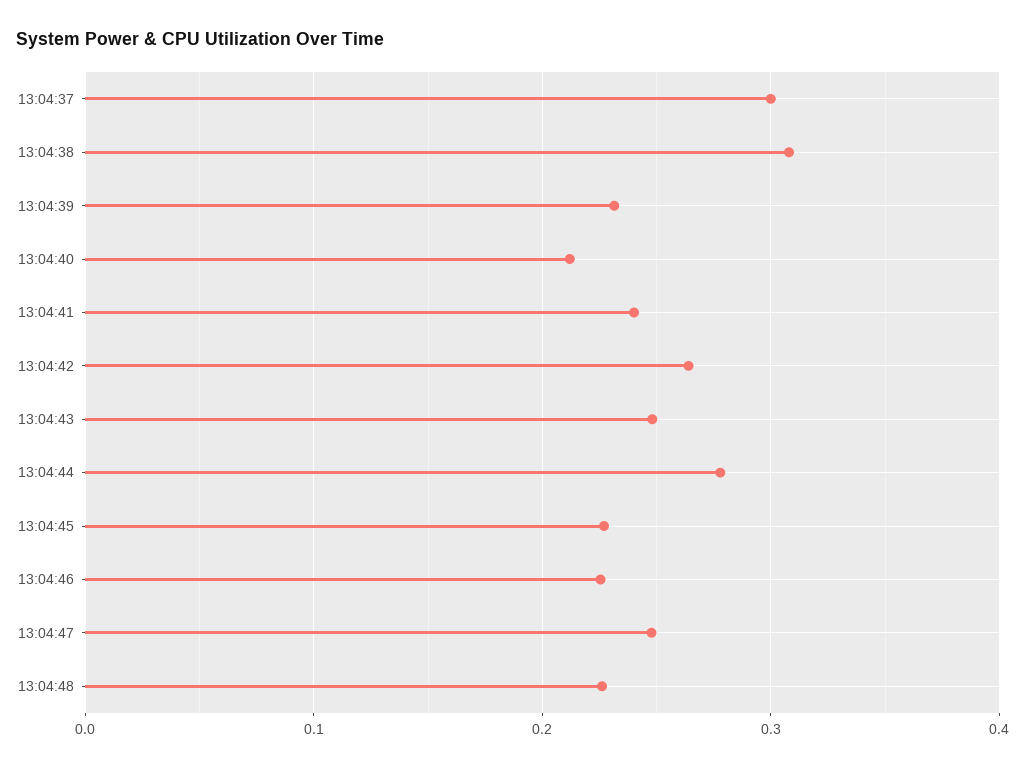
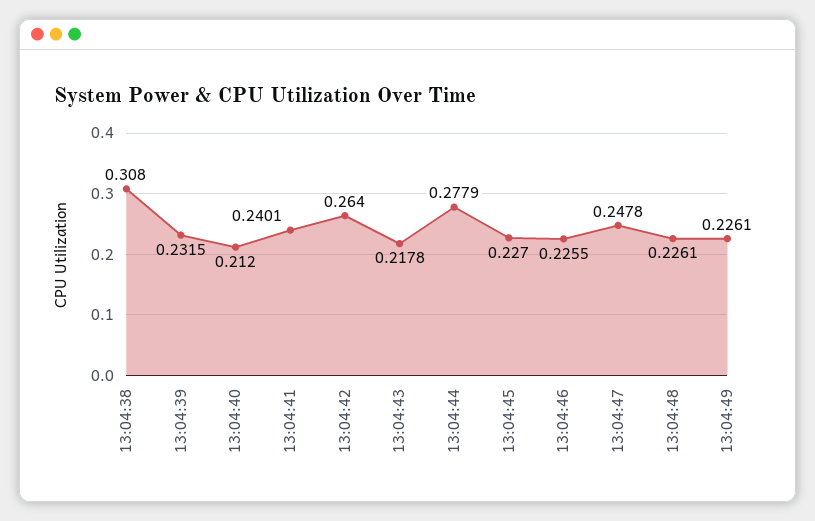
13:04:37: 0.3 -> none
13:04:43: 0.25 -> 0.2178
13:04:49: none -> 0.2261

